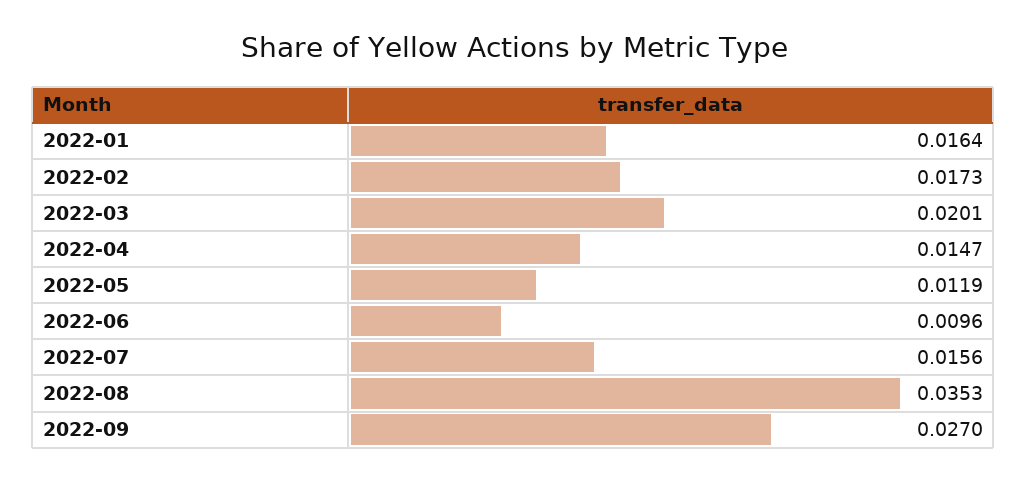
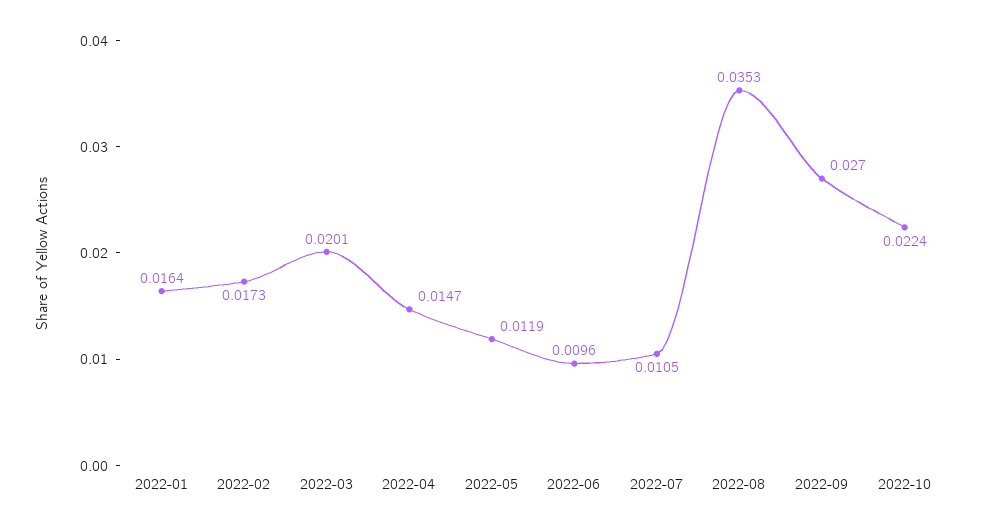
2022-07: 0.0156 -> 0.0105
2022-10: none -> 0.0224

